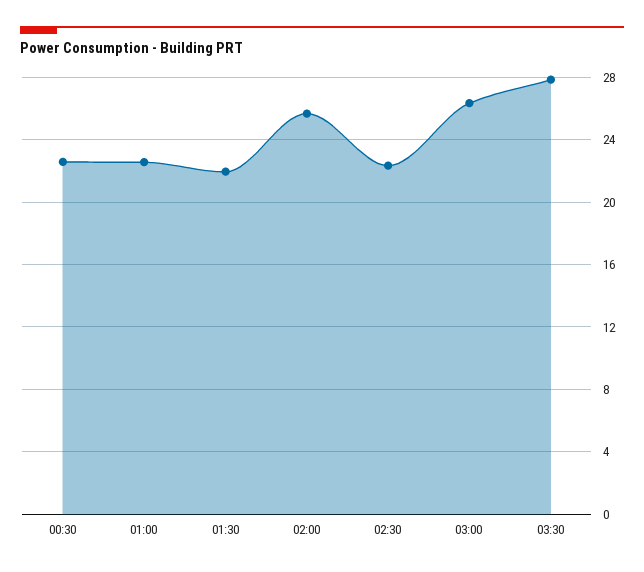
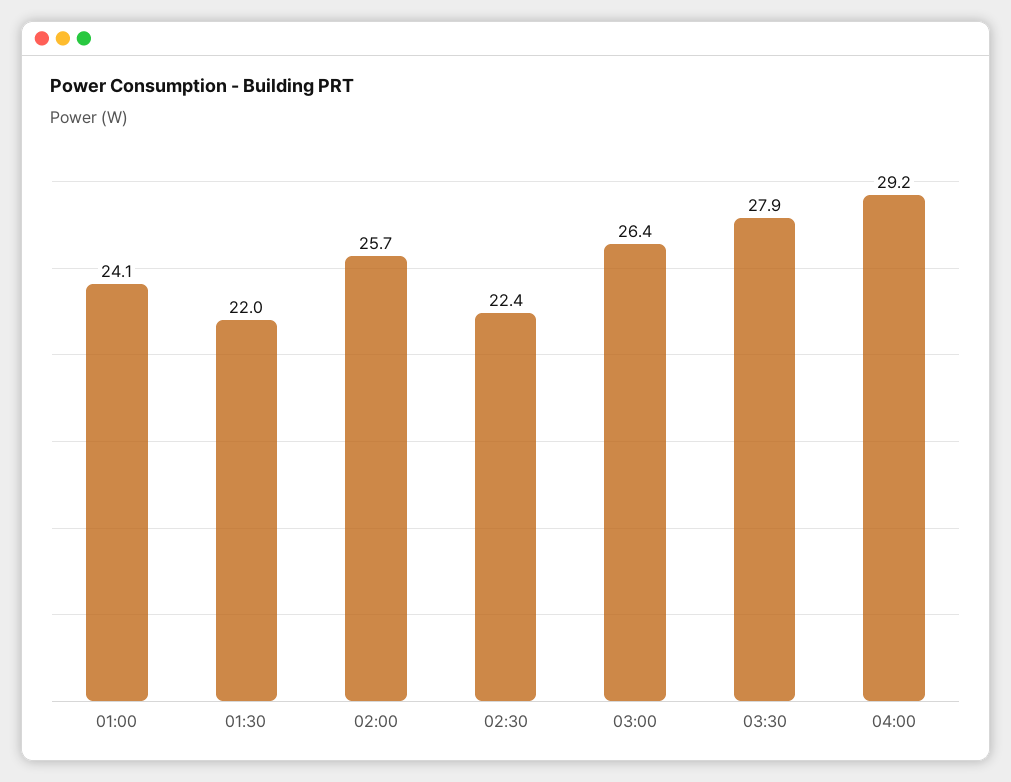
00:30: 22.5 -> none
01:00: 22.5 -> 24.1
04:00: none -> 29.2

